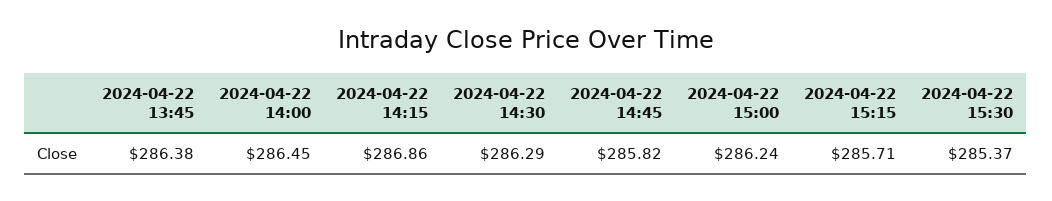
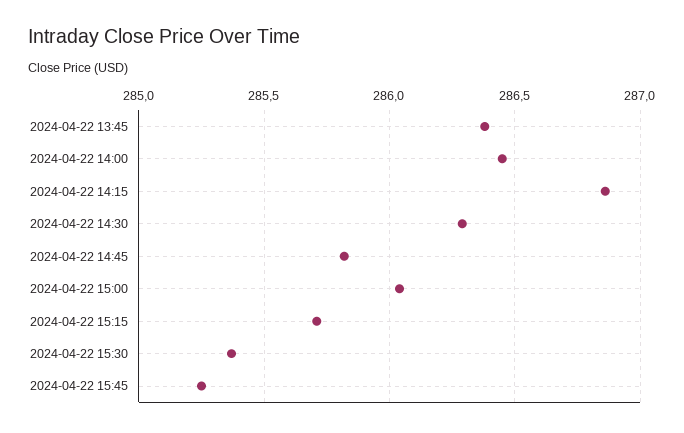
2024-04-22 15:00: 286.24 -> 286.05
2024-04-22 15:45: none -> 285.25

